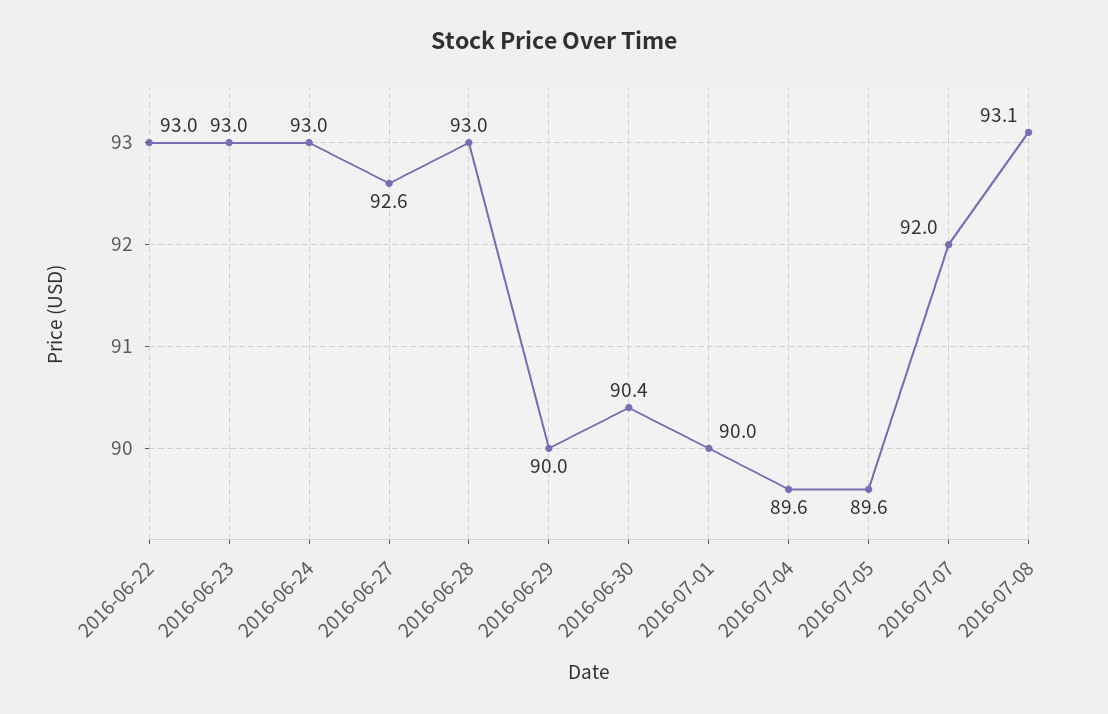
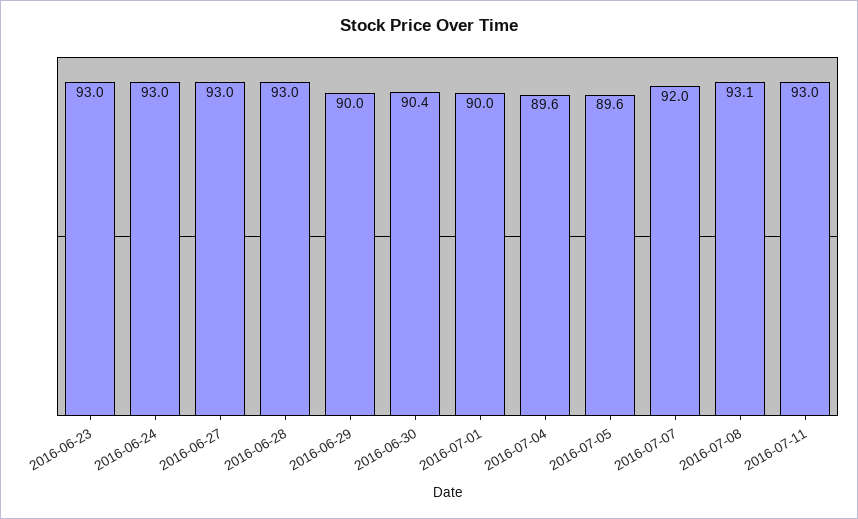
2016-06-22: 93 -> none
2016-06-27: 92.6 -> 93
2016-07-11: none -> 93

